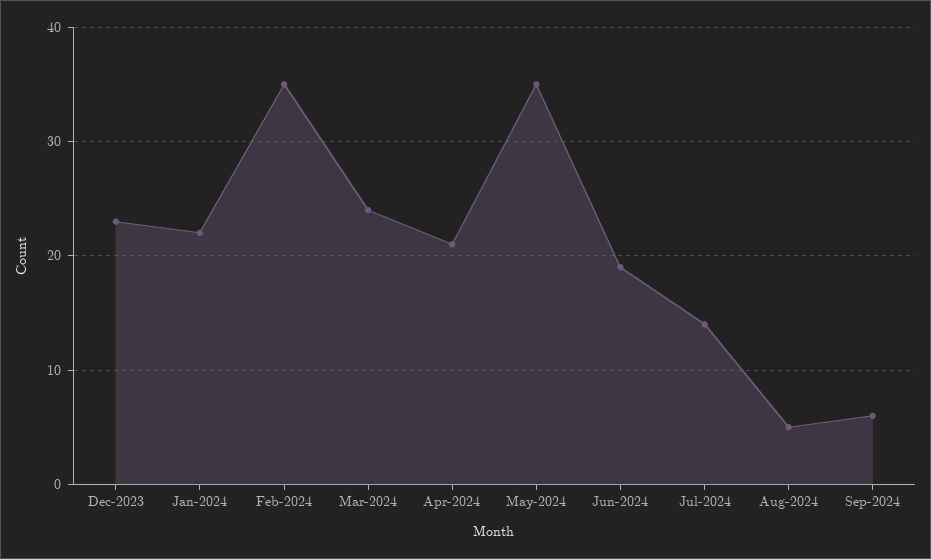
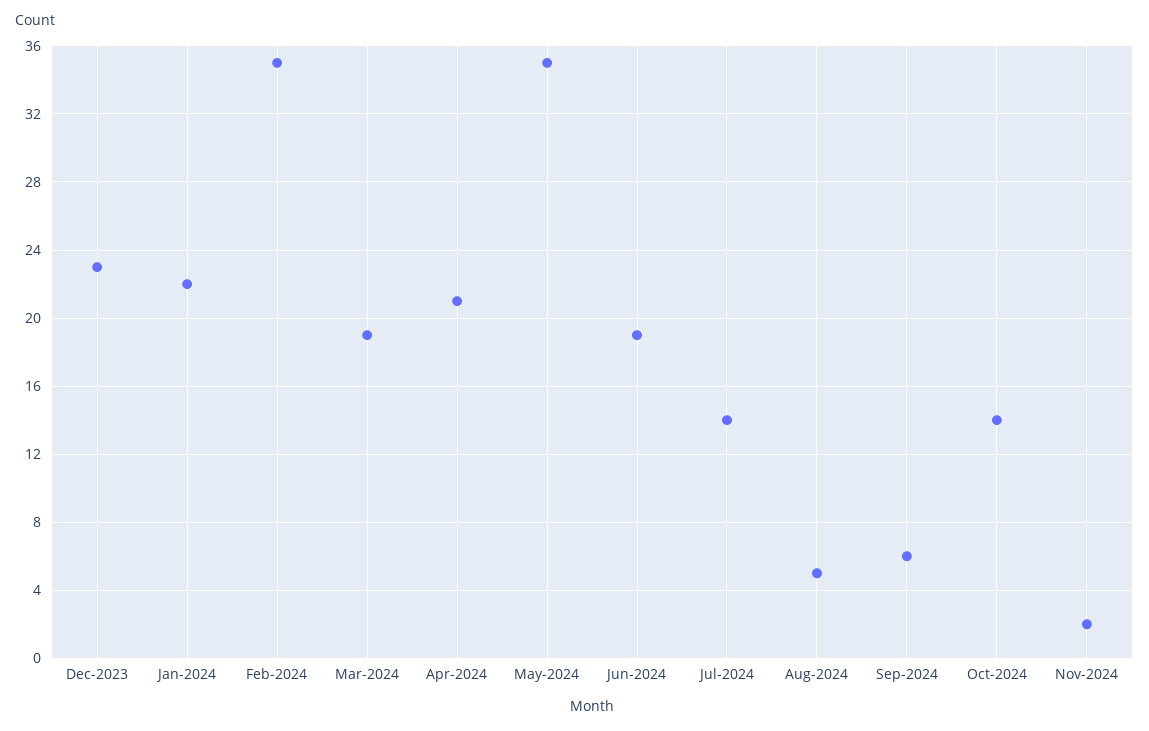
Mar-2024: 24 -> 19
Oct-2024: none -> 14
Nov-2024: none -> 2

